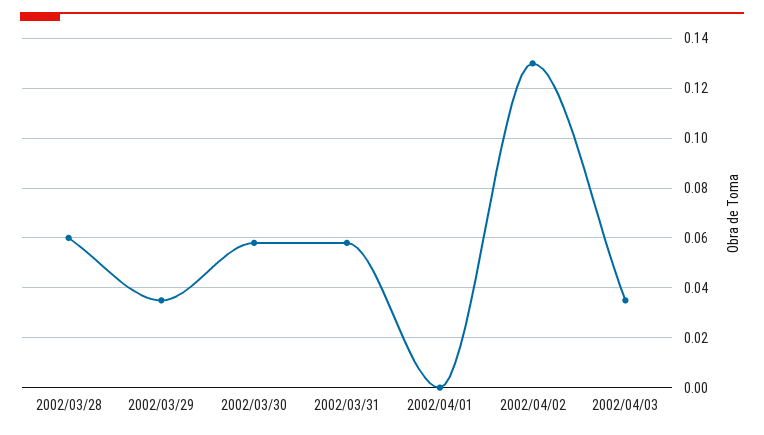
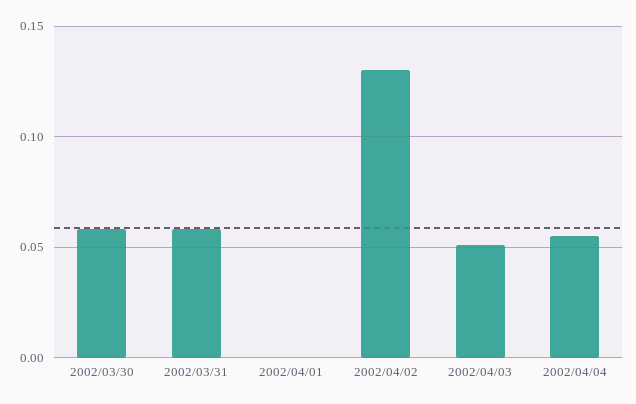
2002/03/28: 0.06 -> none
2002/03/29: 0.035 -> none
2002/04/03: 0.035 -> 0.05
2002/04/04: none -> 0.055

